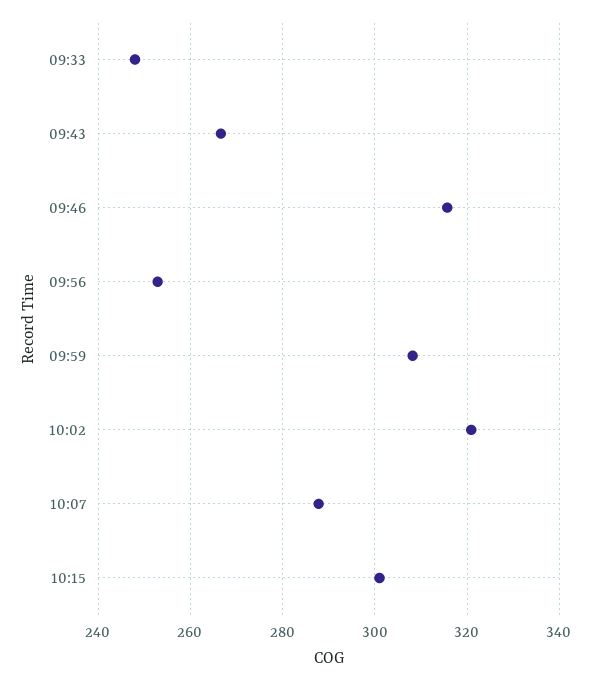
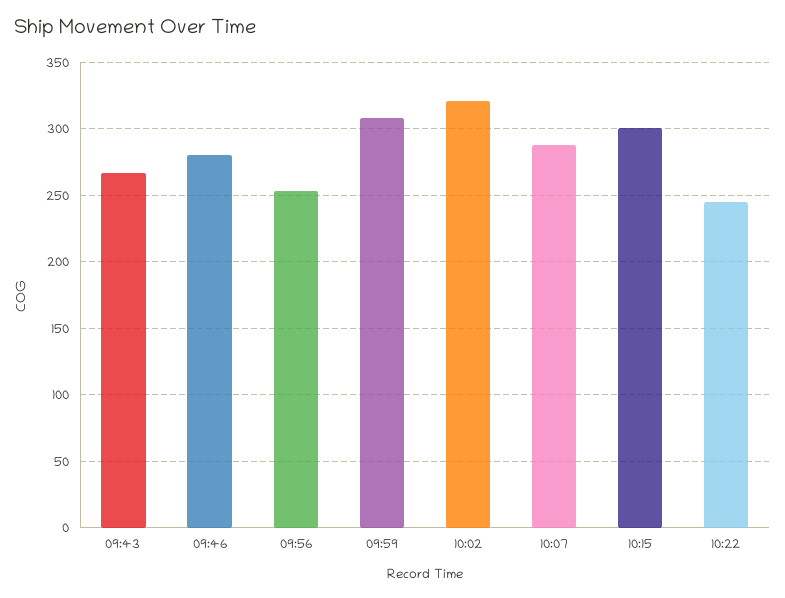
09:33: 248 -> none
09:46: 316 -> 280
10:22: none -> 245

